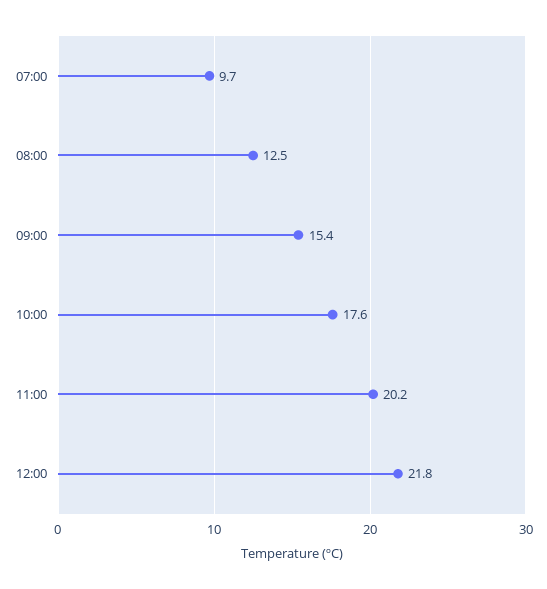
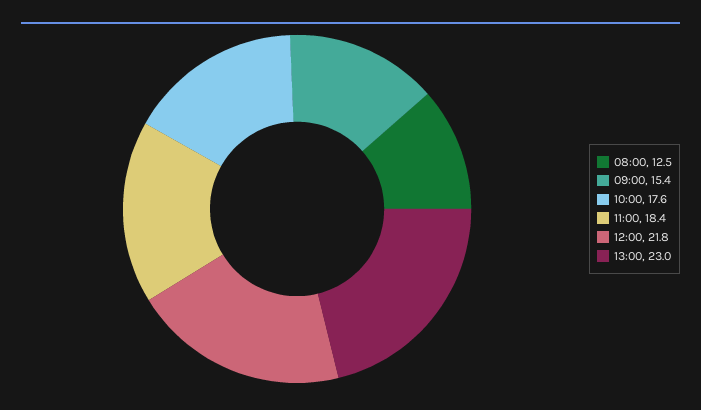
07:00: 9.7 -> none
11:00: 20.2 -> 18.4
13:00: none -> 23

